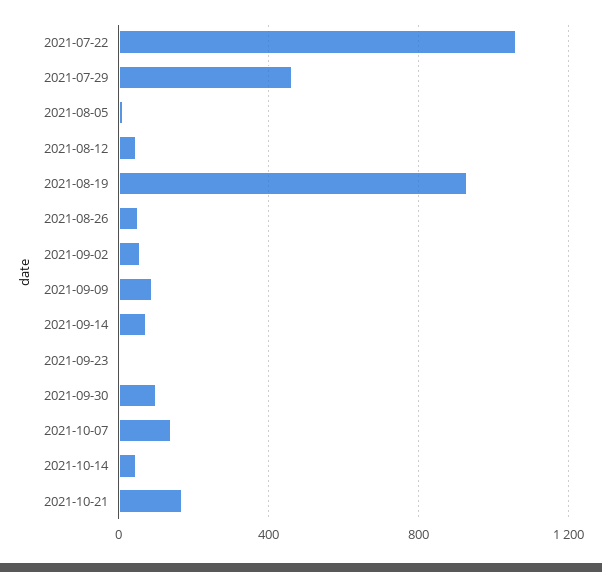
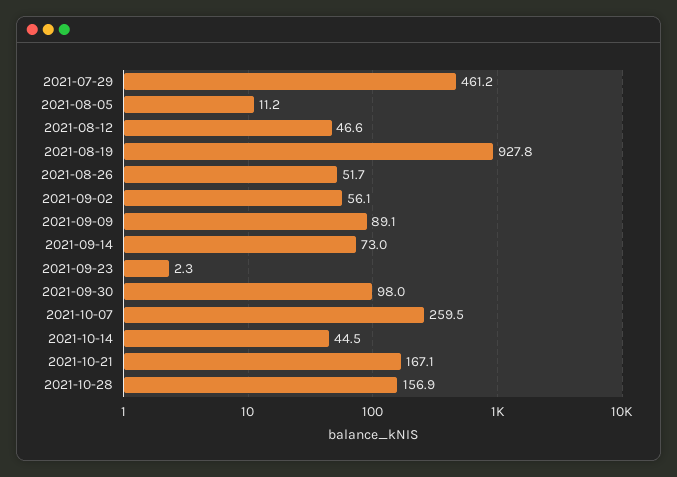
2021-07-22: 1050 -> none
2021-10-07: 150 -> 259.5
2021-10-28: none -> 156.9

